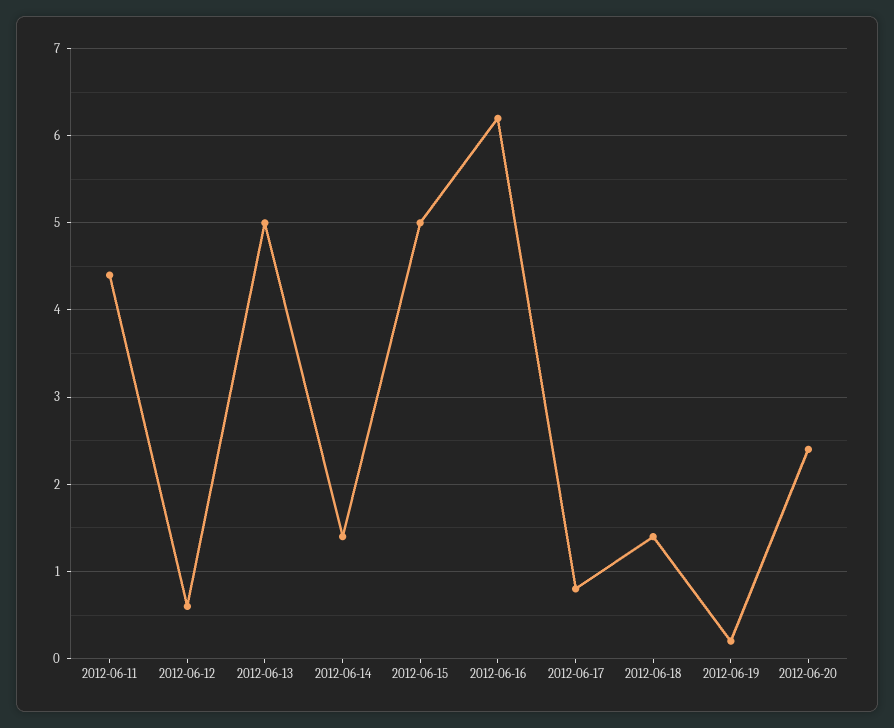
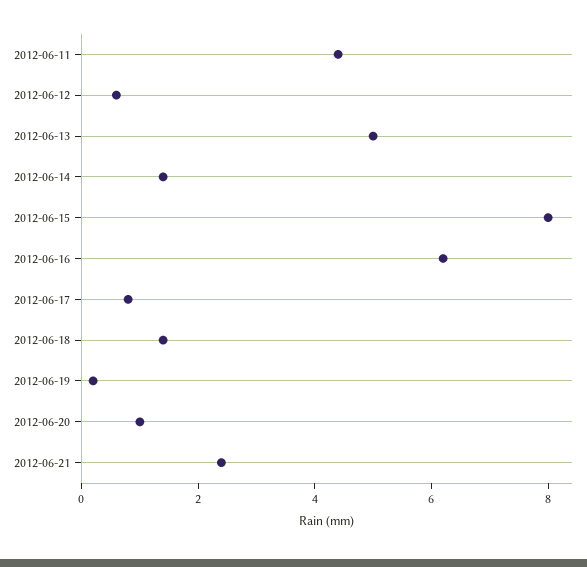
2012-06-15: 5 -> 8
2012-06-20: 2.4 -> 1
2012-06-21: none -> 2.5

